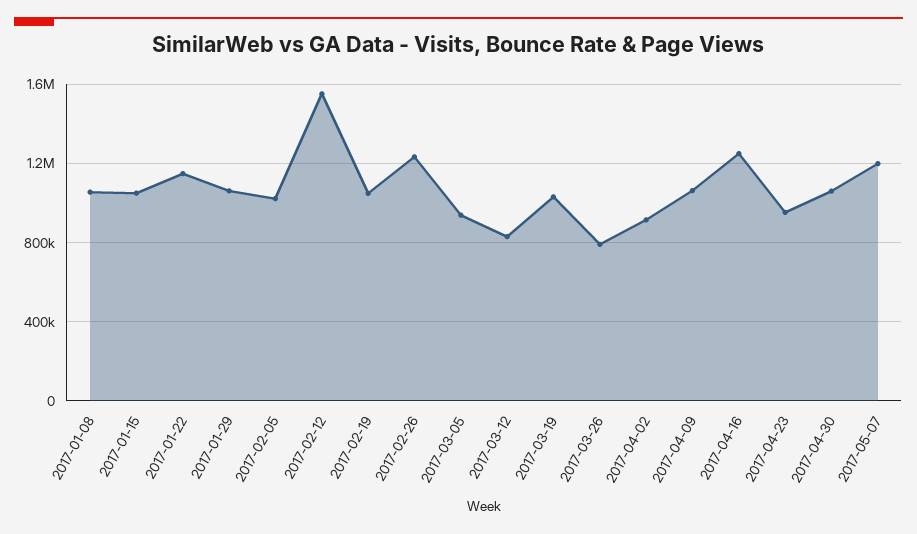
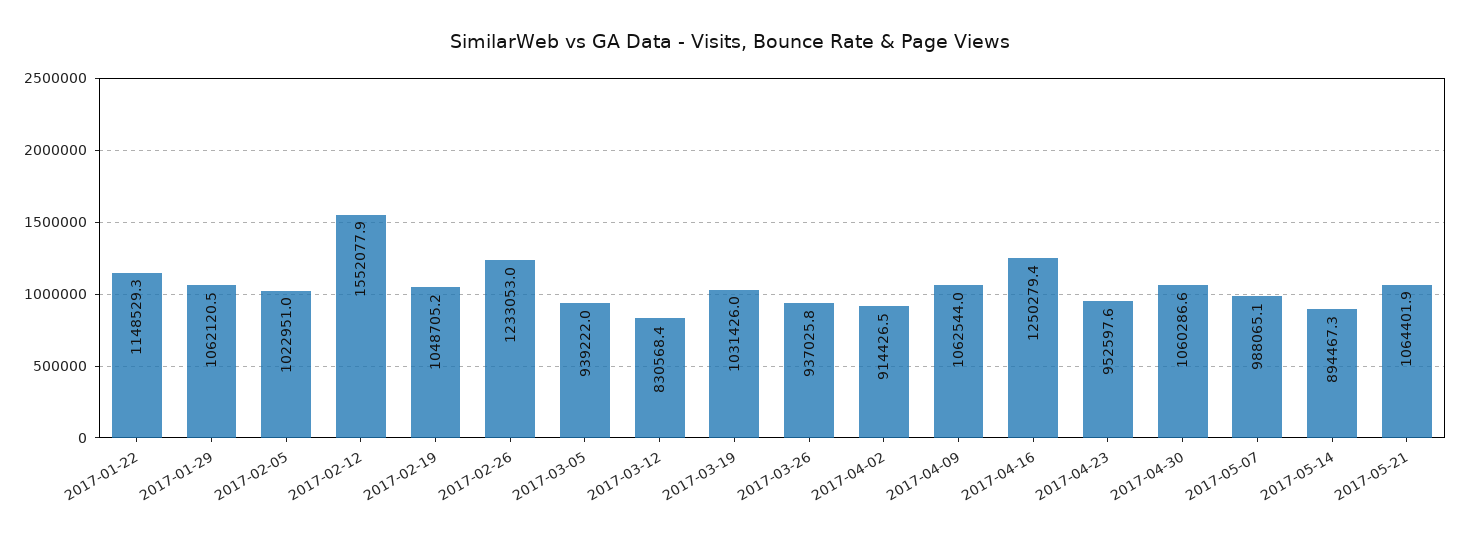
2017-01-08: 1050000 -> none
2017-01-15: 1050000 -> none
2017-03-26: 800000 -> 937025.8
2017-05-07: 1200000 -> 988065.1
2017-05-14: none -> 894467.3
2017-05-21: none -> 1064401.9

